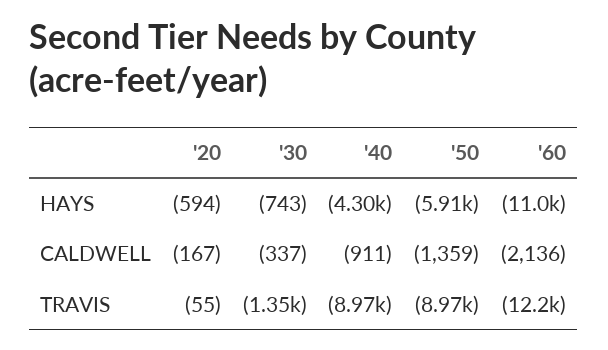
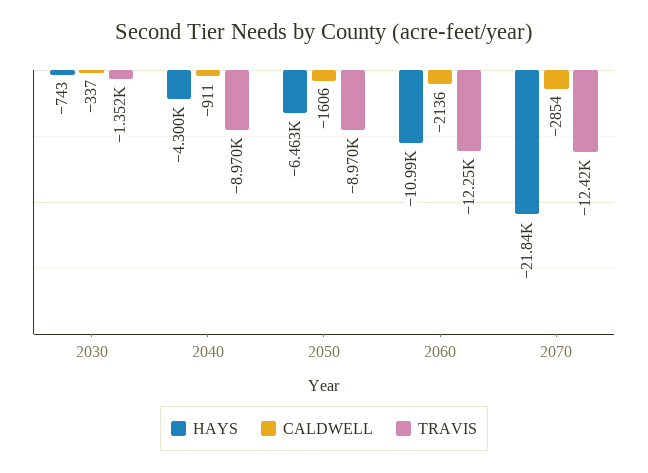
HAYS, '20: -594 -> none
HAYS, '50: -5910 -> -6463
CALDWELL, '20: -167 -> none
CALDWELL, '50: -1359 -> -1606
TRAVIS, '20: -55 -> none
HAYS, 2070: none -> -21840
CALDWELL, 2070: none -> -2854
TRAVIS, 2070: none -> -12420

